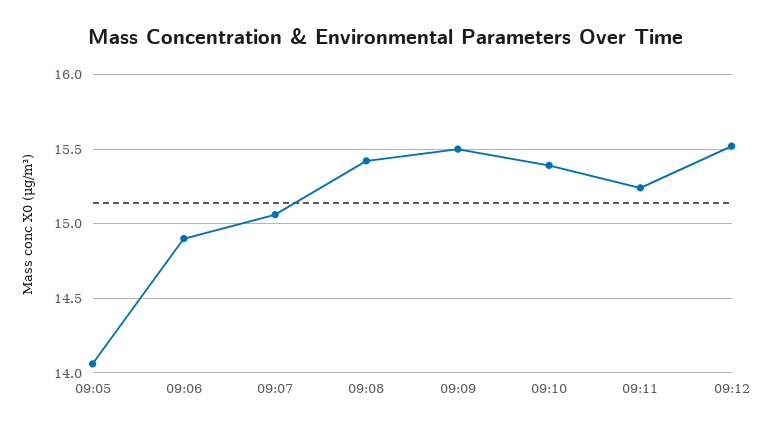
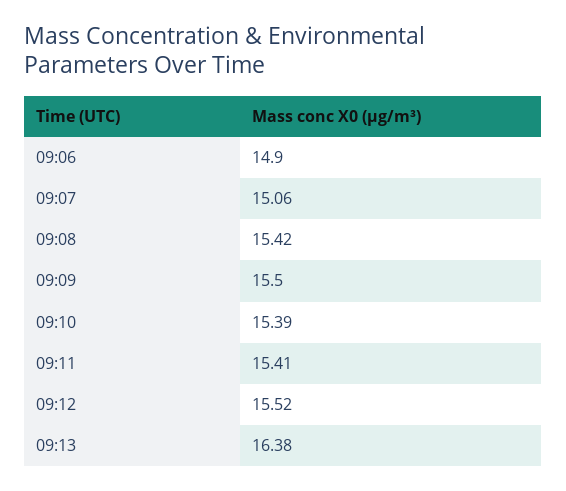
09:05: 14.05 -> none
09:11: 15.25 -> 15.41
09:13: none -> 16.38

